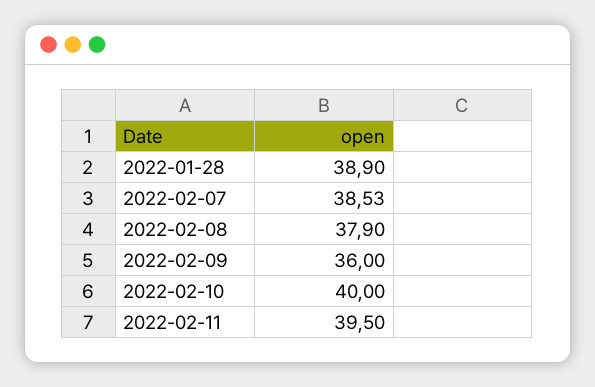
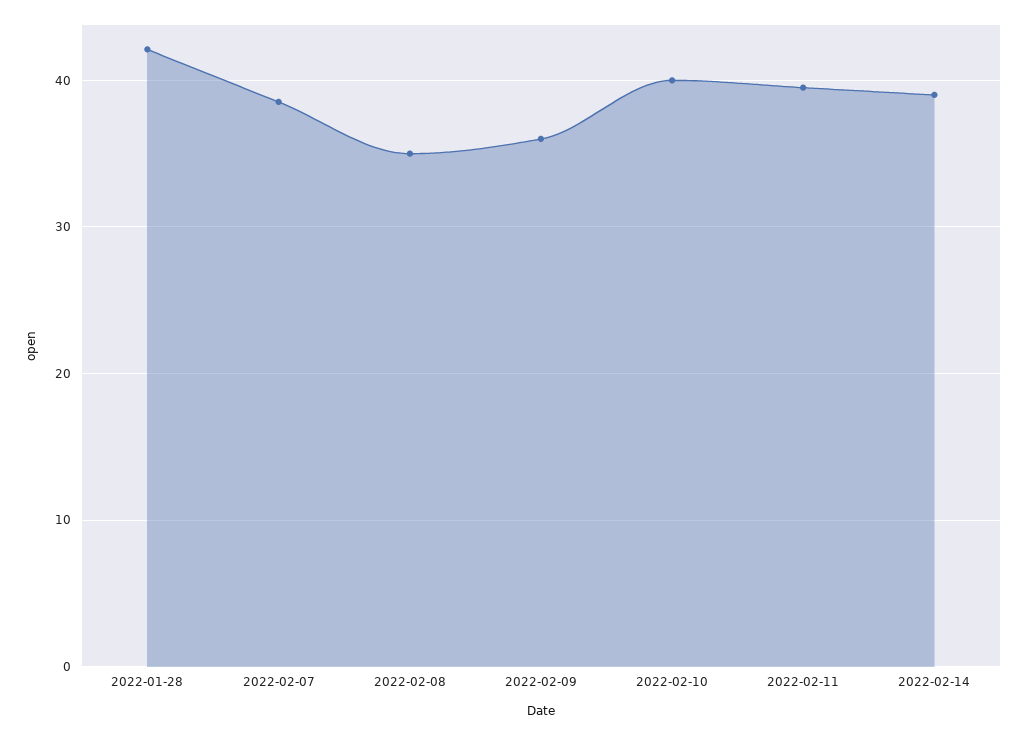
2022-01-28: 38.9 -> 42
2022-02-08: 37.9 -> 35
2022-02-14: none -> 39

